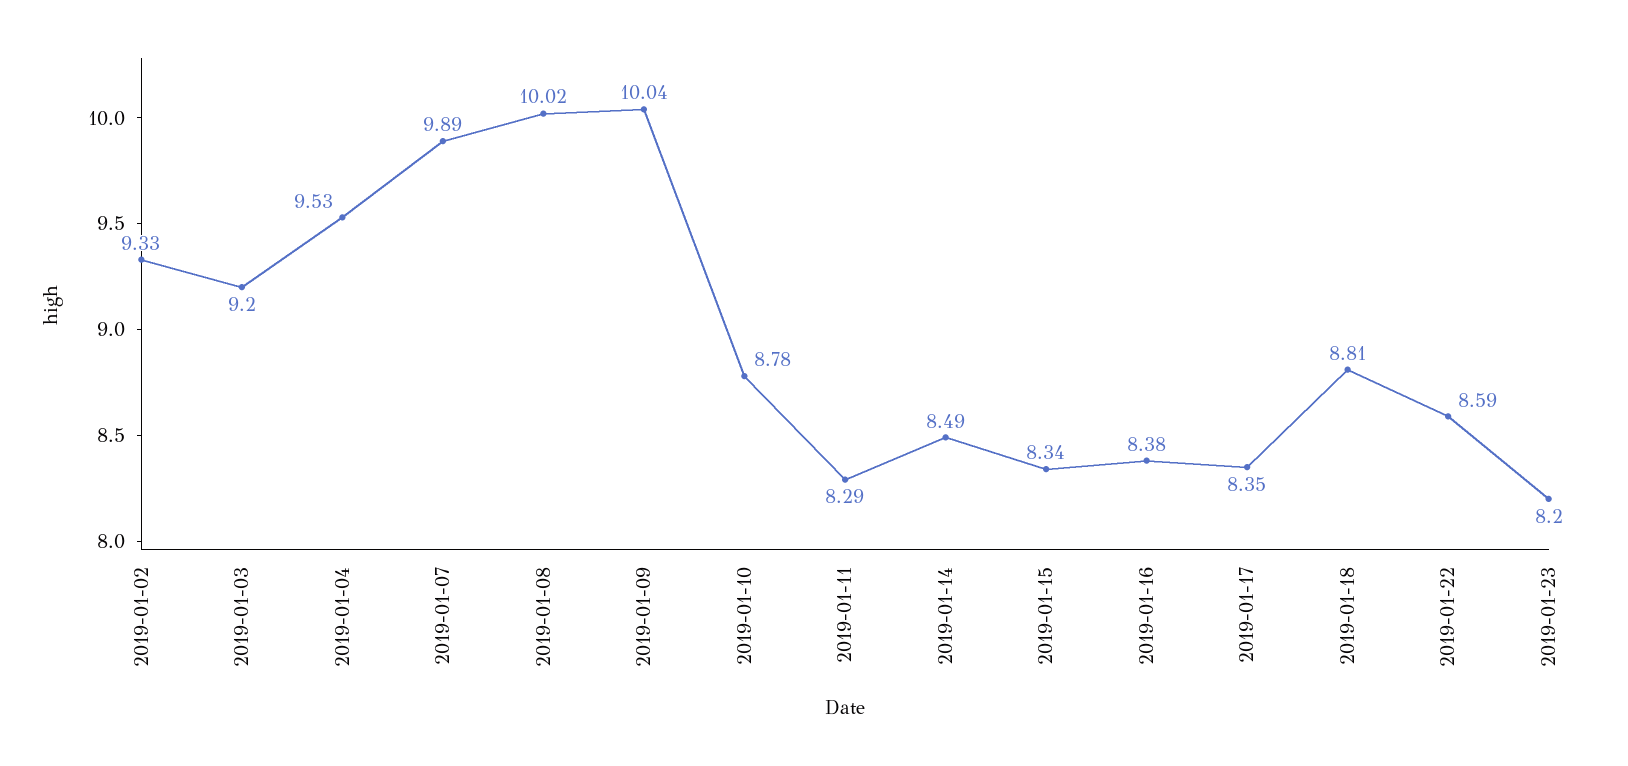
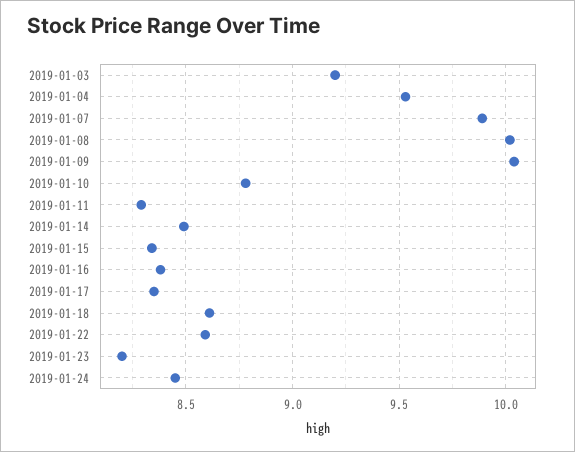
2019-01-02: 9.33 -> none
2019-01-18: 8.81 -> 8.6
2019-01-24: none -> 8.45

